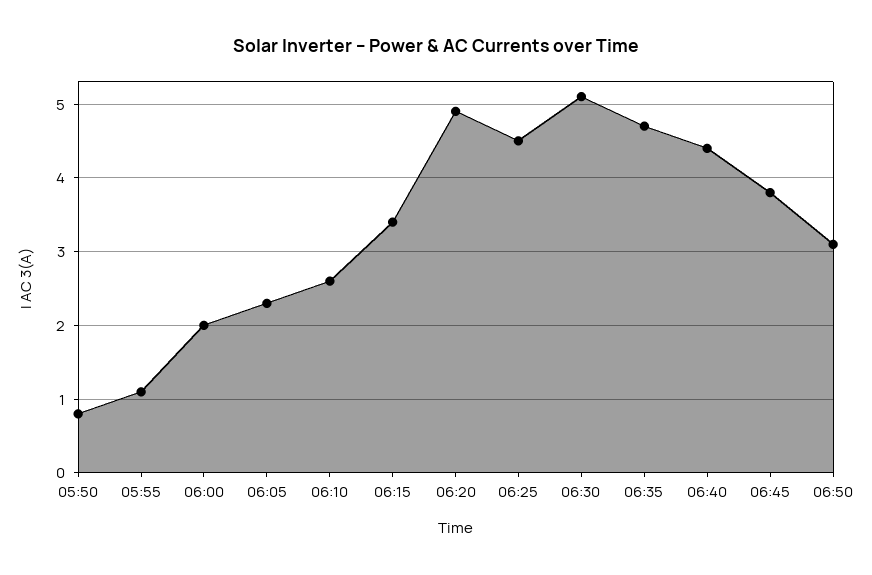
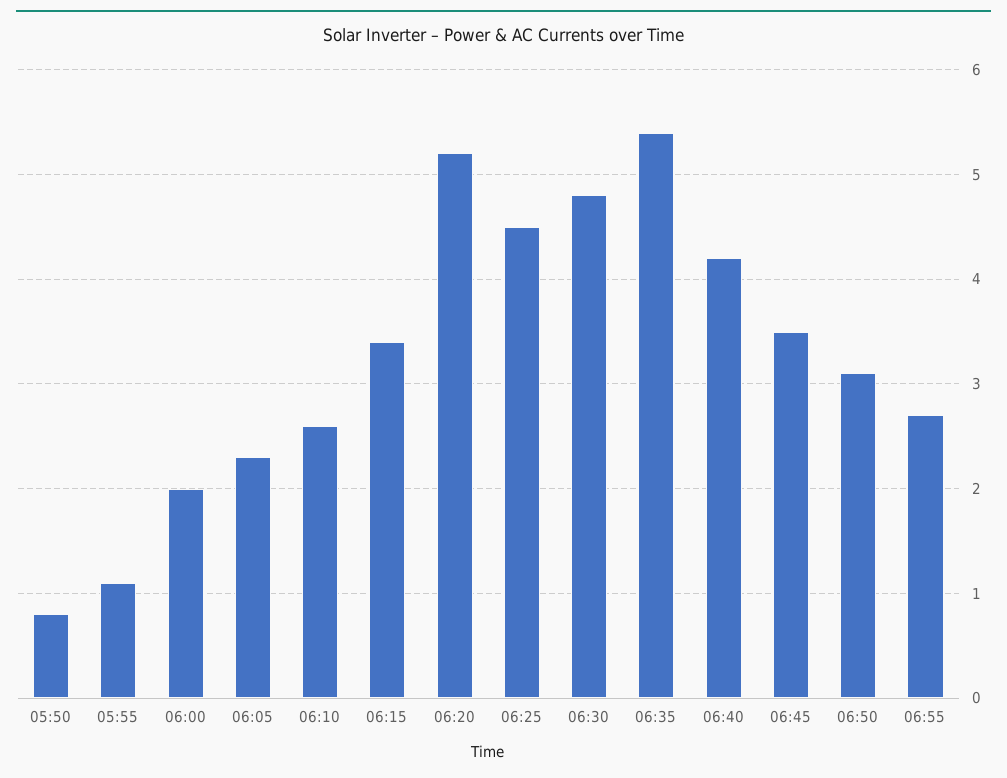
06:20: 4.9 -> 5.2
06:30: 5.1 -> 4.8
06:35: 4.7 -> 5.4
06:40: 4.4 -> 4.2
06:45: 3.8 -> 3.5
06:55: none -> 2.7

